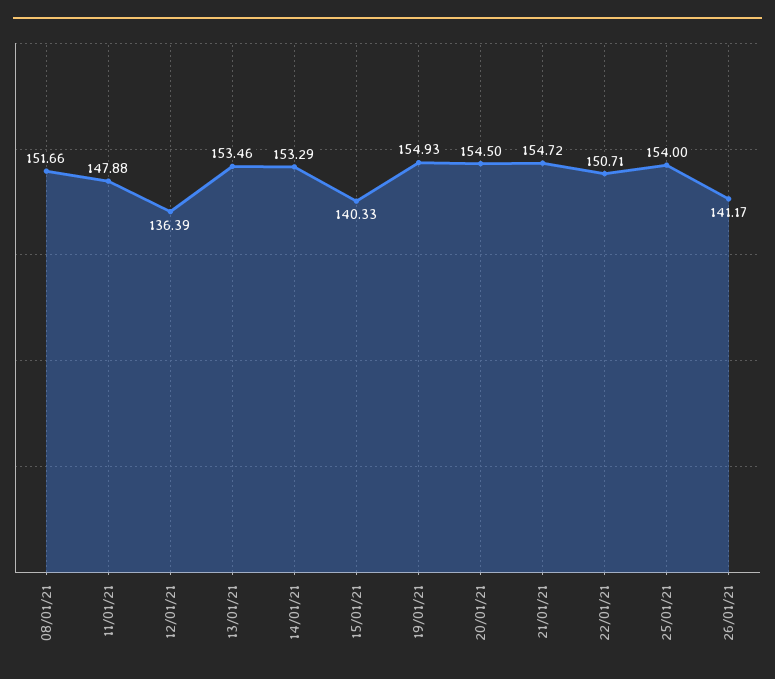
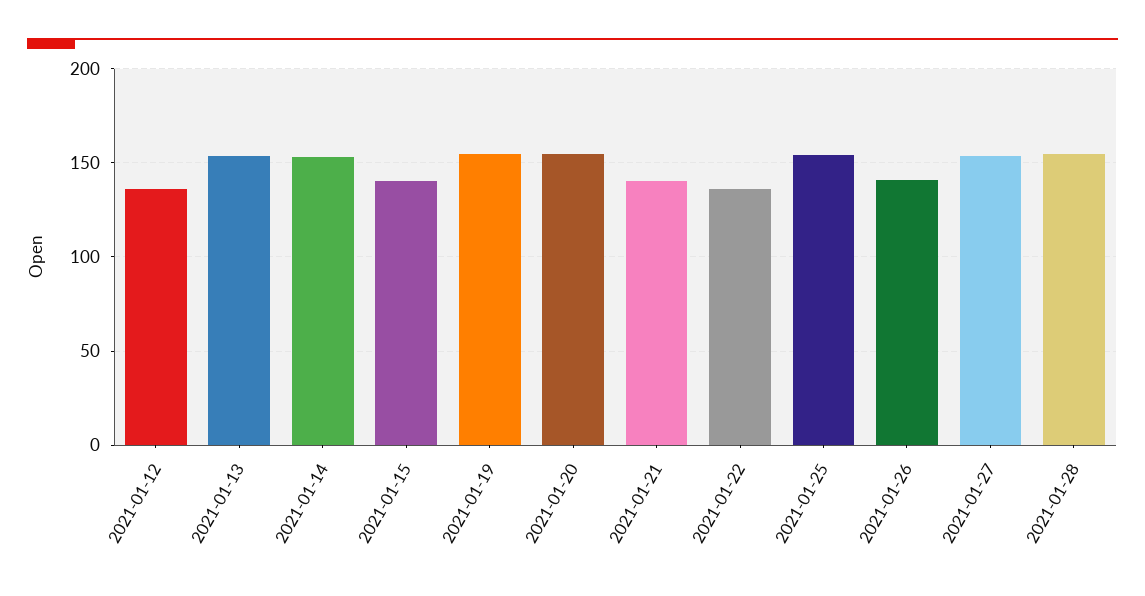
08/01/21: 151.66 -> none
11/01/21: 147.88 -> none
21/01/21: 154.72 -> 140
22/01/21: 150.71 -> 135
2021-01-27: none -> 155
2021-01-28: none -> 155

